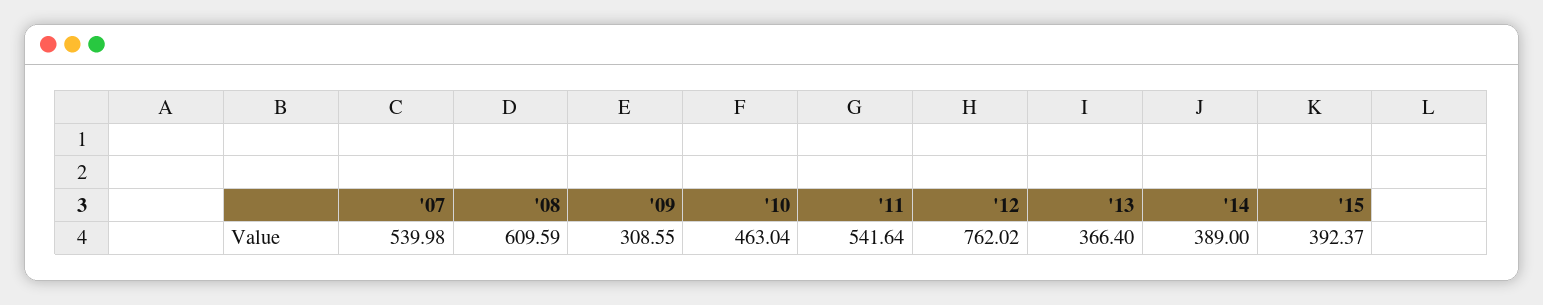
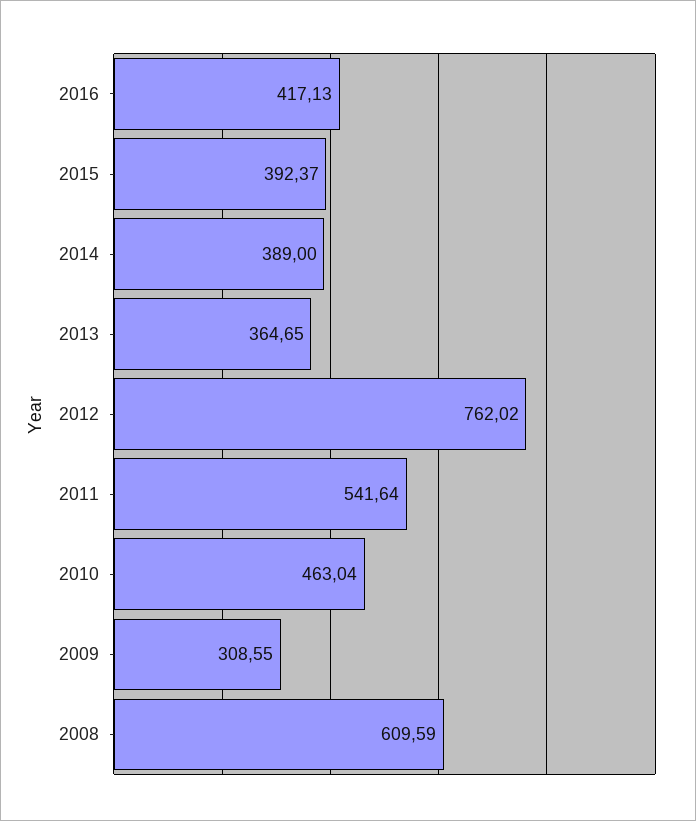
'07: 539.98 -> none
'13: 366.4 -> 364.65
2016: none -> 417.13

